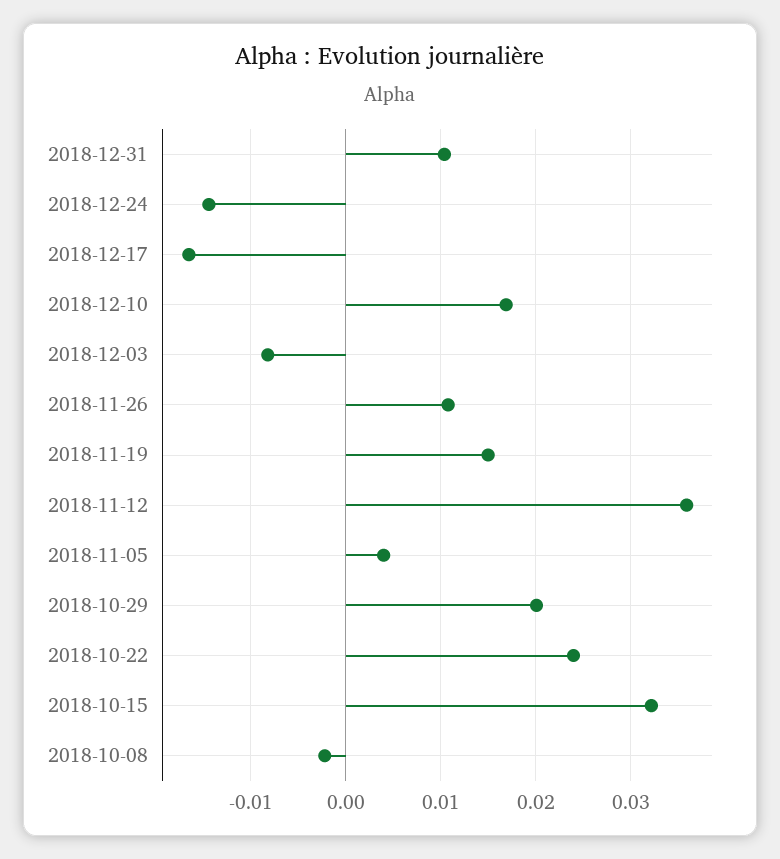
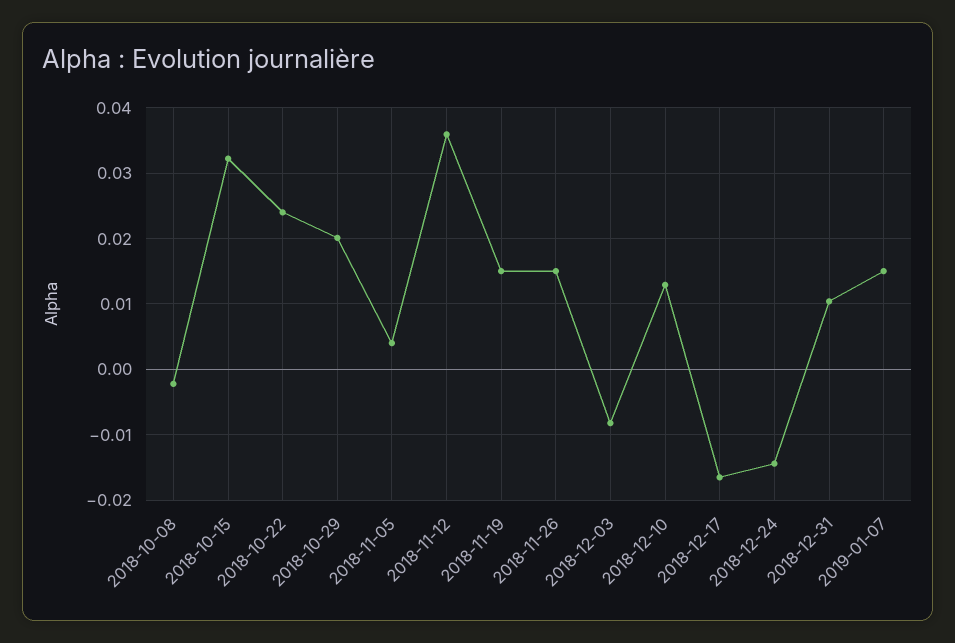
2018-12-10: 0.017 -> 0.013
2018-11-26: 0.011 -> 0.015
2019-01-07: none -> 0.015

